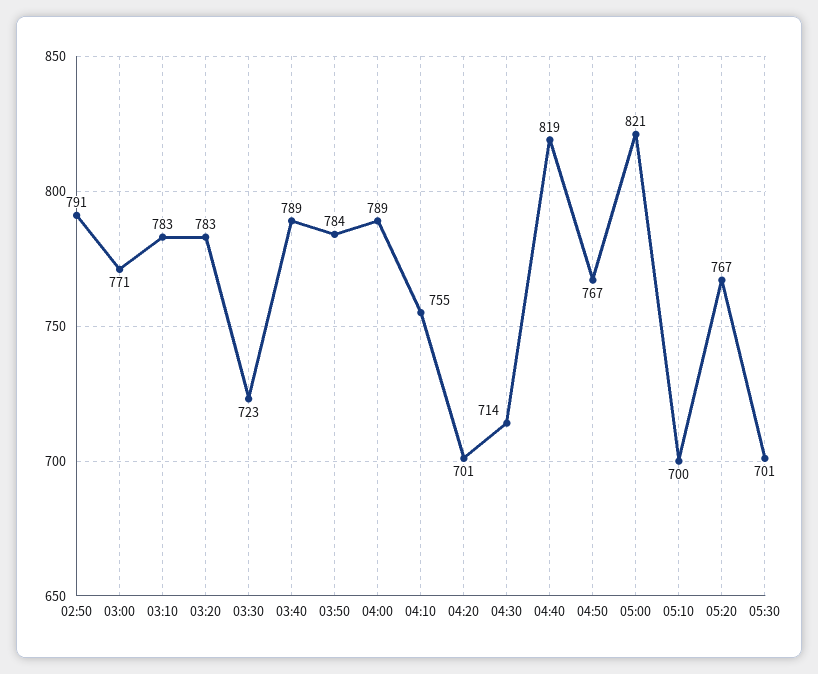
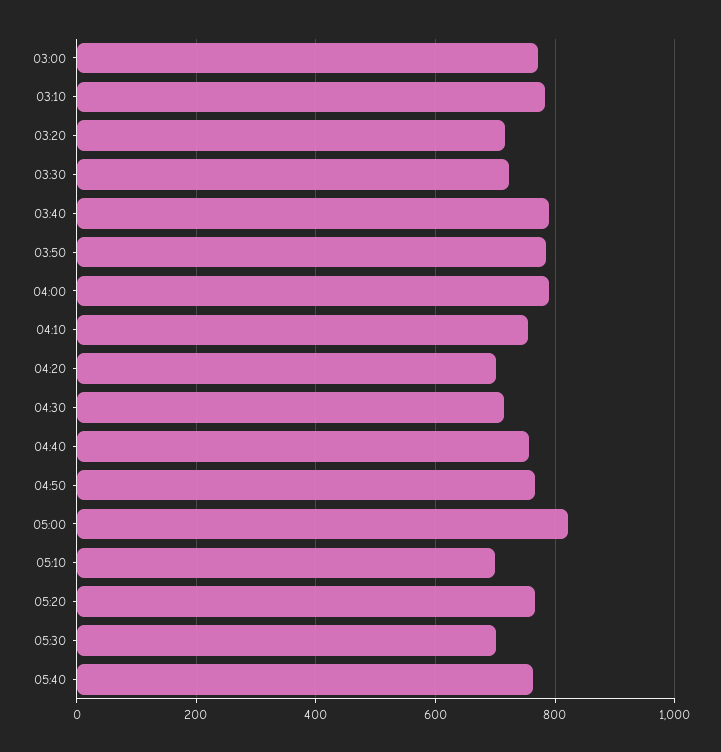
02:50: 791 -> none
03:20: 783 -> 720
04:40: 819 -> 760
05:40: none -> 760

